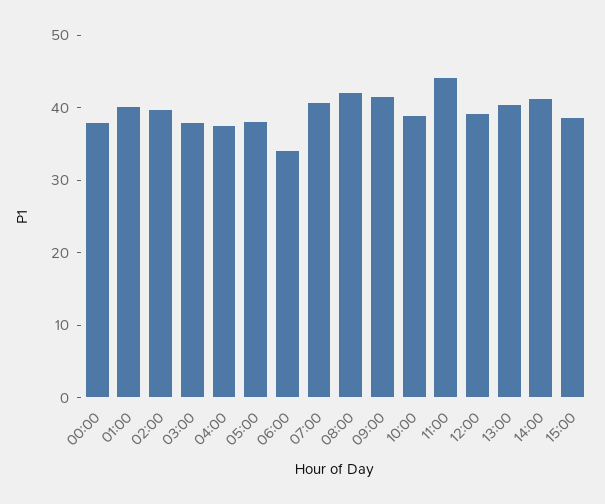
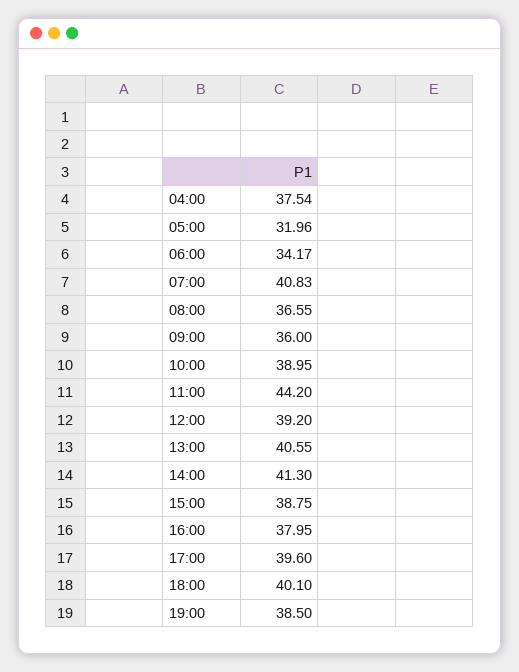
00:00: 38 -> none
01:00: 40 -> none
02:00: 40 -> none
03:00: 38 -> none
05:00: 38 -> 31.96
08:00: 42 -> 36.55
09:00: 42 -> 36
16:00: none -> 37.95
17:00: none -> 39.6
18:00: none -> 40.1
19:00: none -> 38.5

